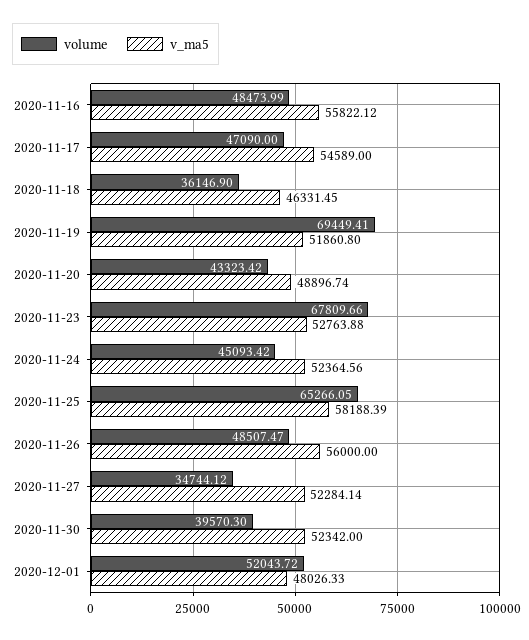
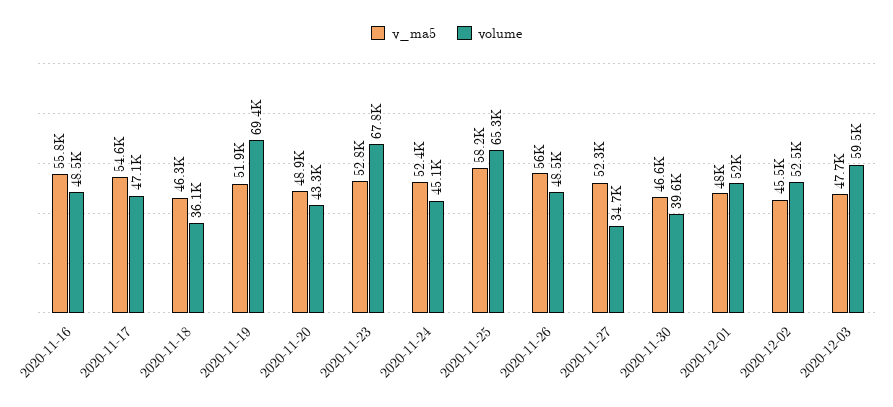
v_ma5, 2020-11-30: 52342 -> 46600
v_ma5, 2020-12-02: none -> 45500
volume, 2020-12-02: none -> 52500
v_ma5, 2020-12-03: none -> 47700
volume, 2020-12-03: none -> 59500

